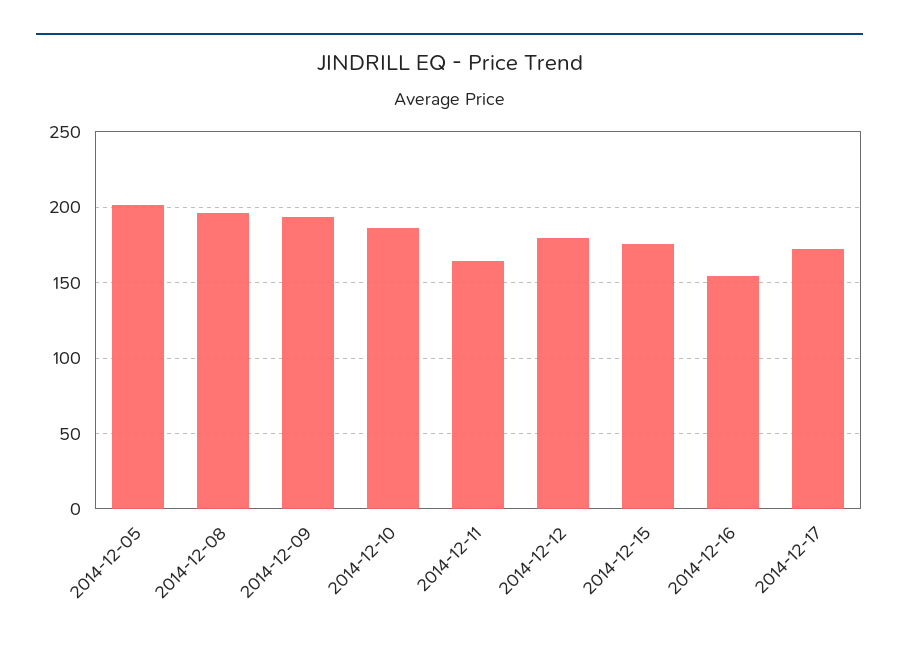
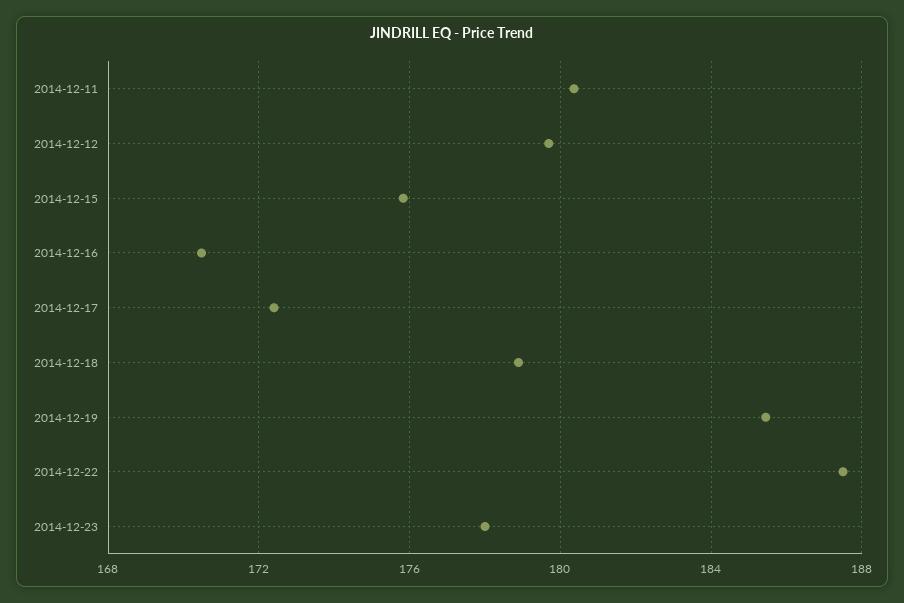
2014-12-05: 200 -> none
2014-12-08: 195 -> none
2014-12-09: 195 -> none
2014-12-10: 185 -> none
2014-12-11: 165 -> 180.5
2014-12-16: 155 -> 170.5
2014-12-18: none -> 179
2014-12-19: none -> 185.5
2014-12-22: none -> 187.5
2014-12-23: none -> 178

